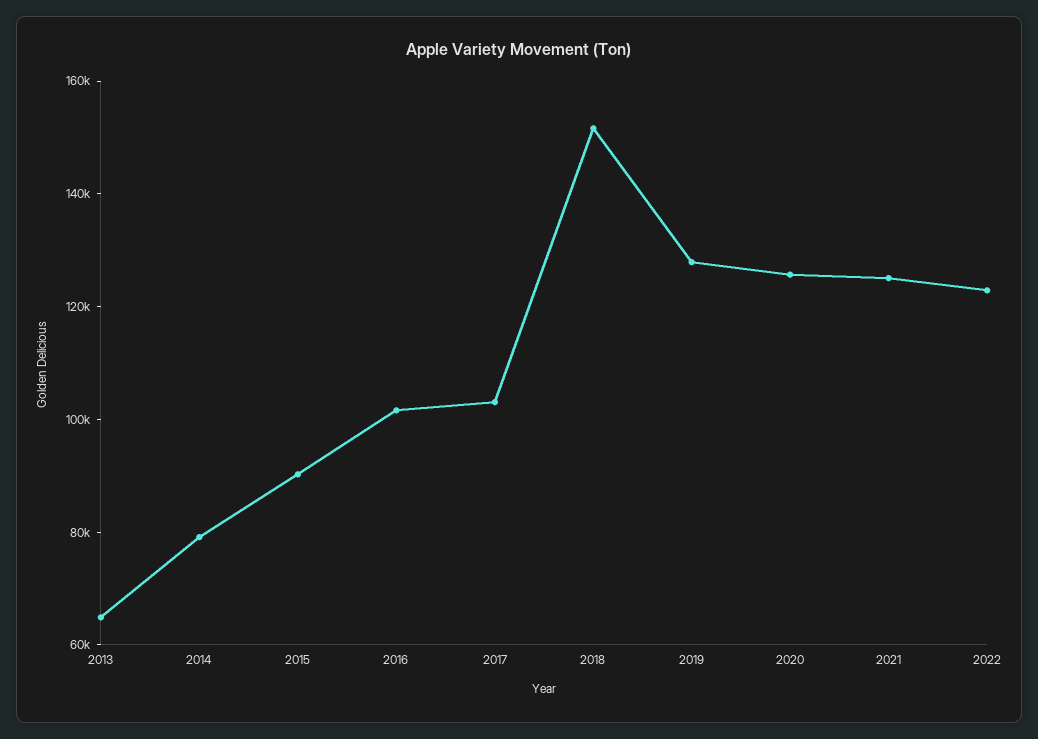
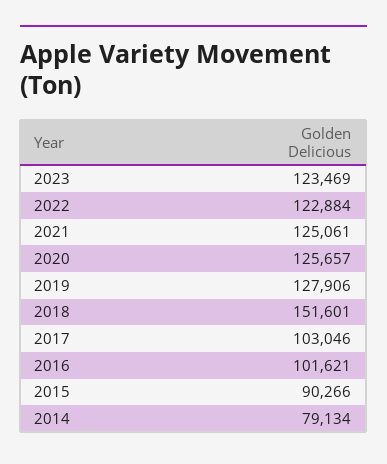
2013: 65000 -> none
2023: none -> 123469

